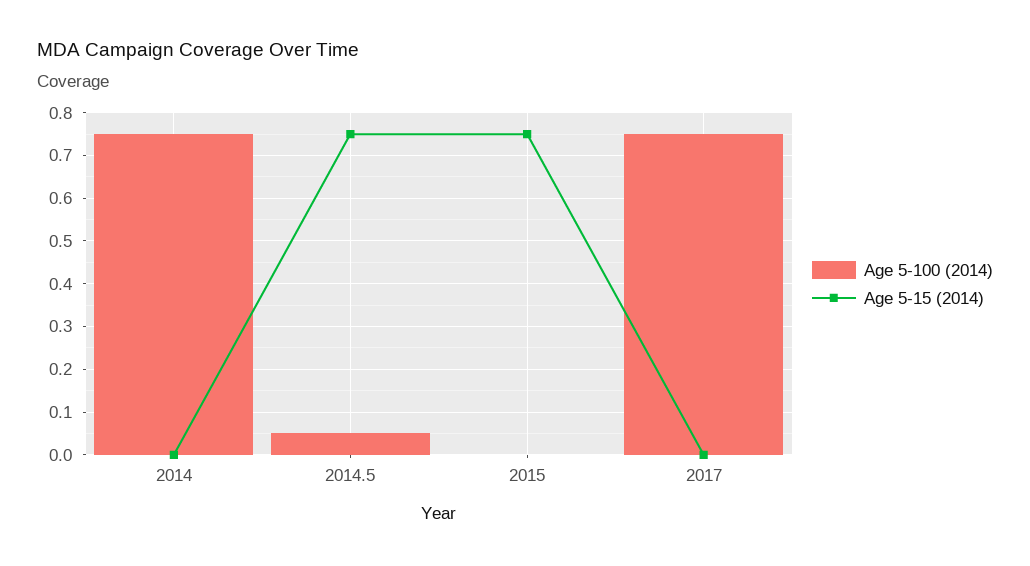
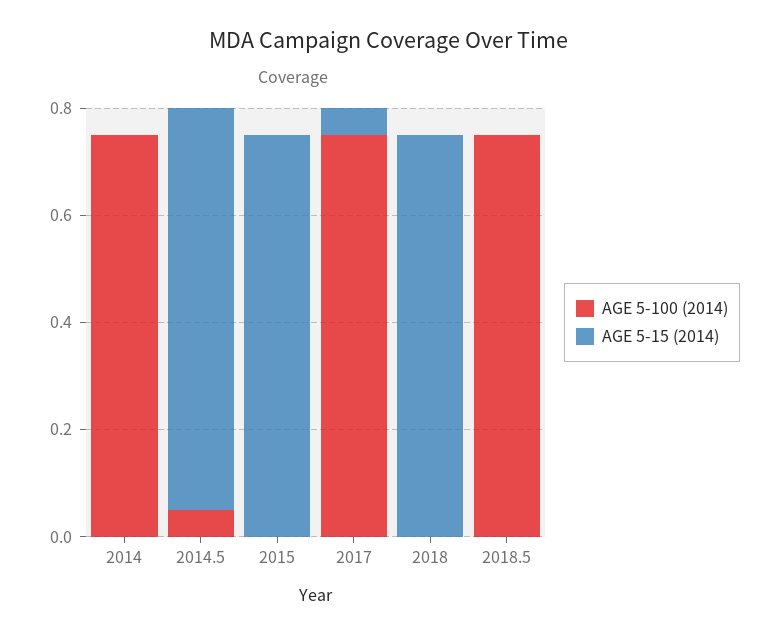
Age 5-15 (2014), 2017: 0 -> 0.05
Age 5-100 (2014), 2018: none -> 0
Age 5-15 (2014), 2018: none -> 0.75
Age 5-100 (2014), 2018.5: none -> 0.75
Age 5-15 (2014), 2018.5: none -> 0

